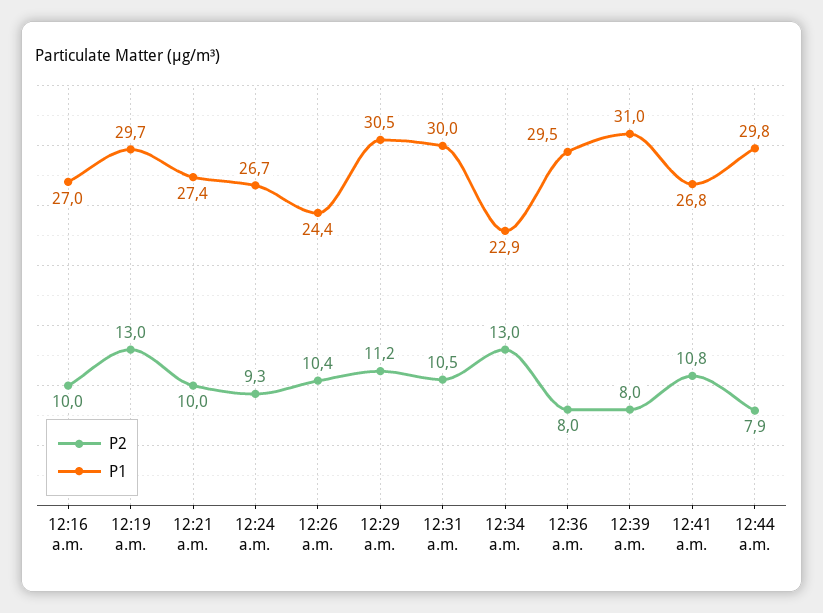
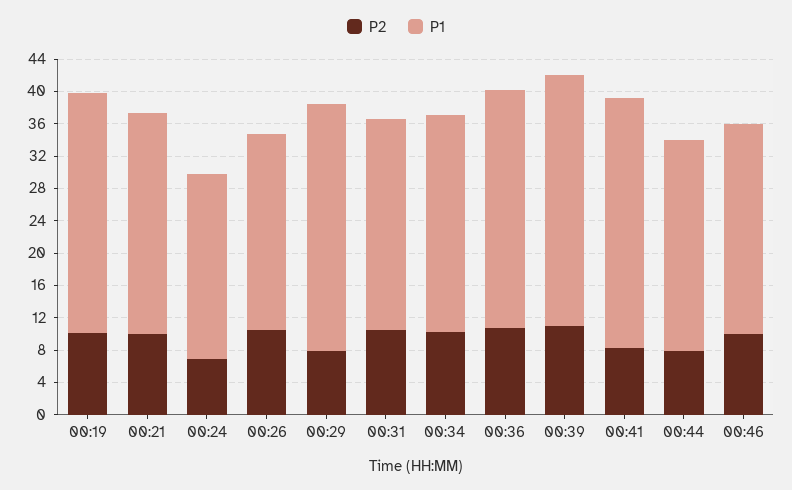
P2, 12:16 a.m.: 10 -> none
P1, 12:16 a.m.: 27 -> none
P2, 12:19 a.m.: 13 -> 10
P2, 12:24 a.m.: 9.3 -> 7
P1, 12:24 a.m.: 26.7 -> 23
P2, 12:29 a.m.: 11.2 -> 8
P1, 12:31 a.m.: 30 -> 26
P2, 12:34 a.m.: 13 -> 10
P1, 12:34 a.m.: 22.9 -> 27
P2, 12:36 a.m.: 8 -> 11
P2, 12:39 a.m.: 8 -> 11
P2, 12:41 a.m.: 10.8 -> 8
P1, 12:41 a.m.: 26.8 -> 31
P1, 12:44 a.m.: 29.8 -> 26
P2, 00:46: none -> 10
P1, 00:46: none -> 26

